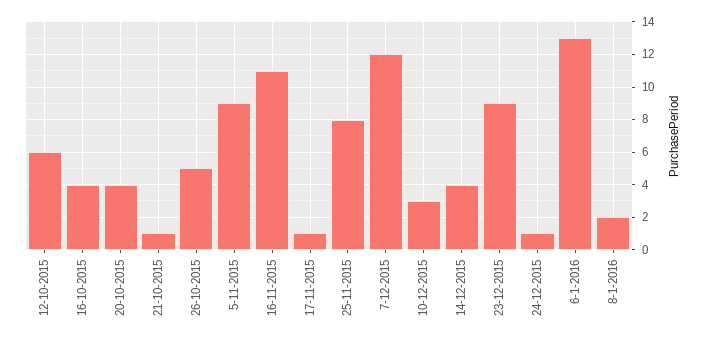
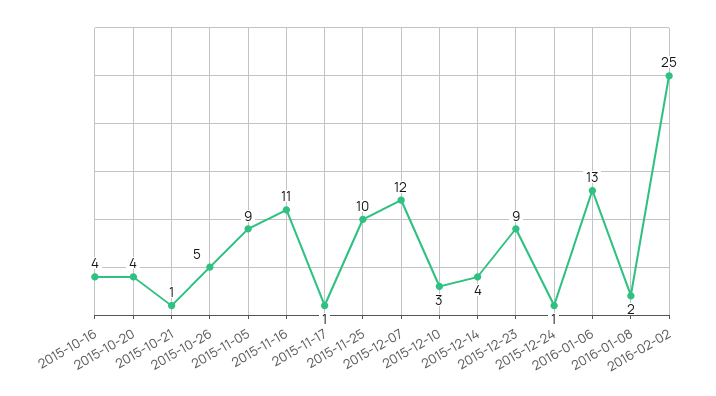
12-10-2015: 6 -> none
25-11-2015: 8 -> 10
2016-02-02: none -> 25

